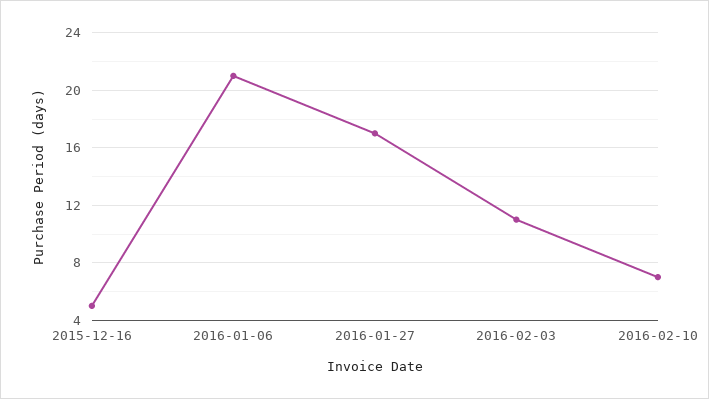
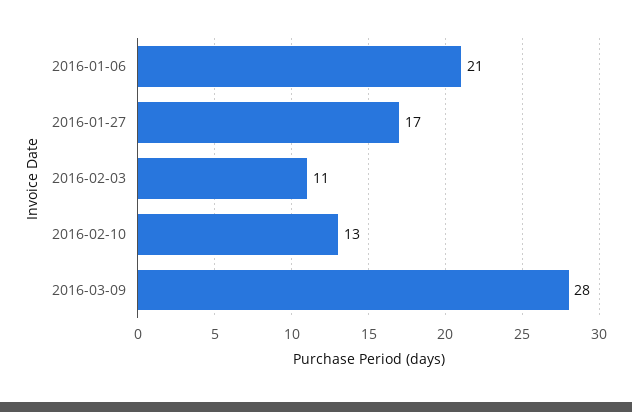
2015-12-16: 5 -> none
2016-02-10: 7 -> 13
2016-03-09: none -> 28

